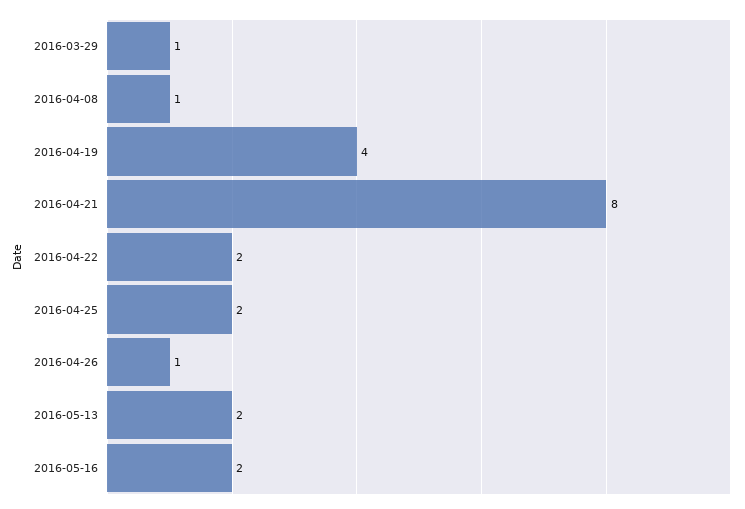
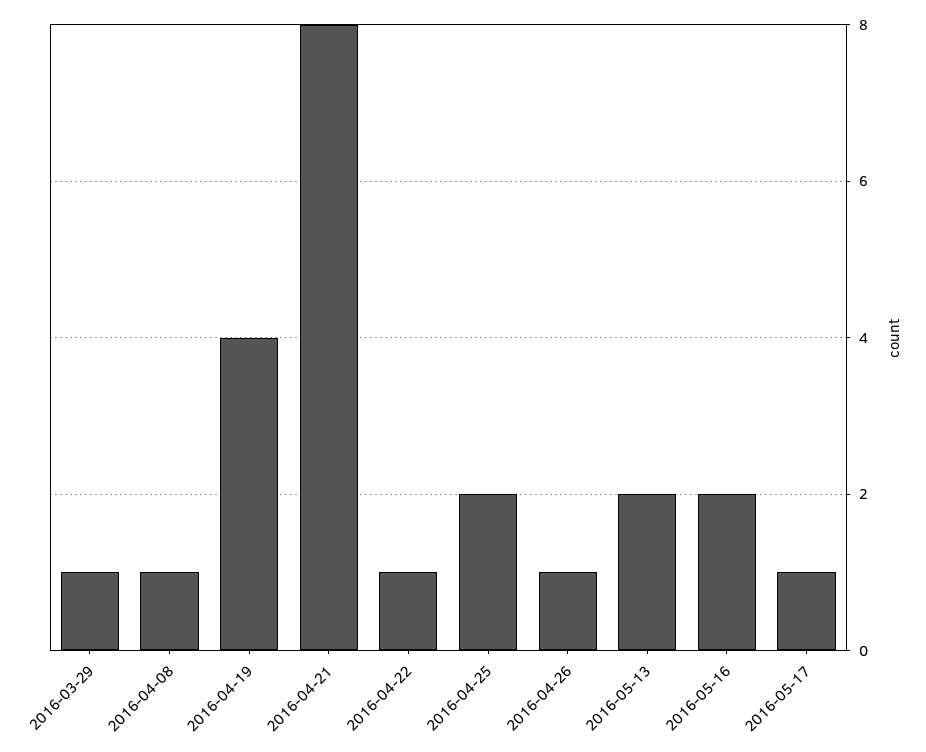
2016-04-22: 2 -> 1
2016-05-17: none -> 1

